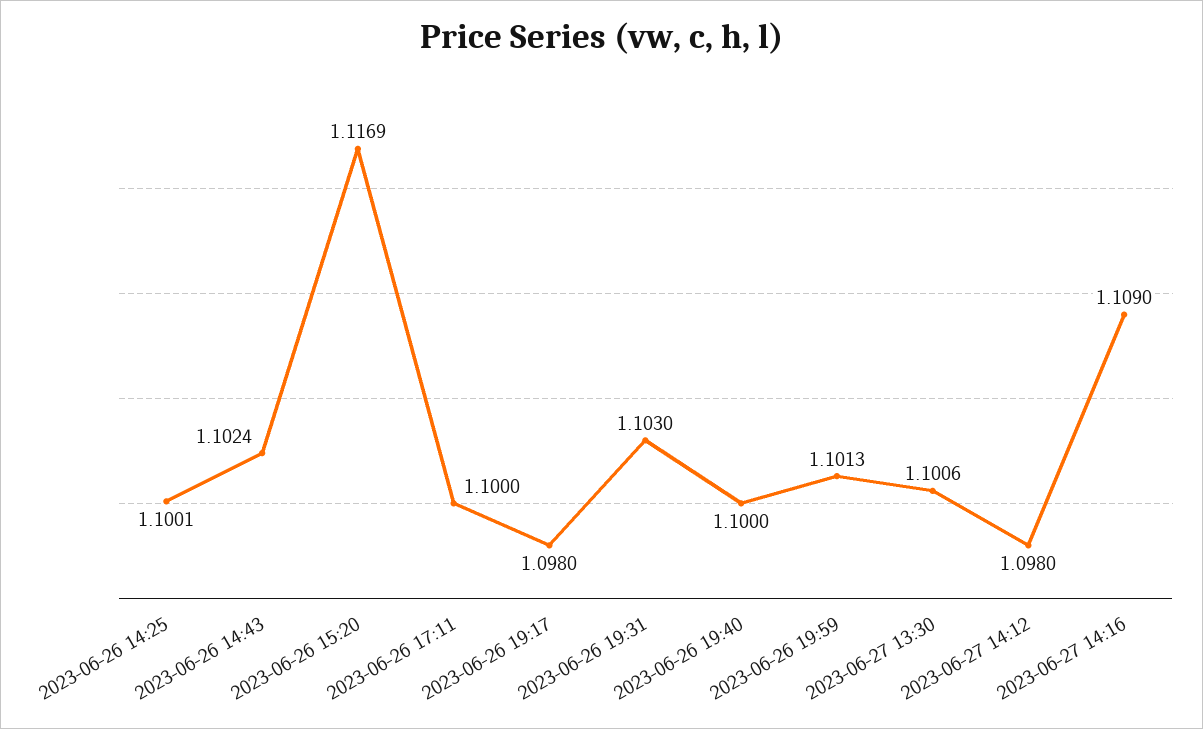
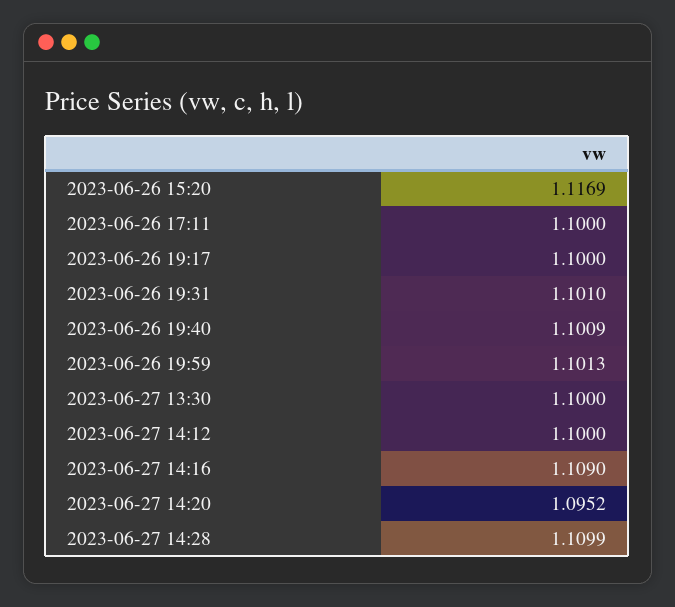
2023-06-26 14:25: 1.1001 -> none
2023-06-26 14:43: 1.1024 -> none
2023-06-26 19:17: 1.098 -> 1.1
2023-06-26 19:31: 1.103 -> 1.101
2023-06-26 19:40: 1.1 -> 1.1009
2023-06-27 13:30: 1.1006 -> 1.1
2023-06-27 14:12: 1.098 -> 1.1
2023-06-27 14:20: none -> 1.0952
2023-06-27 14:28: none -> 1.1099

